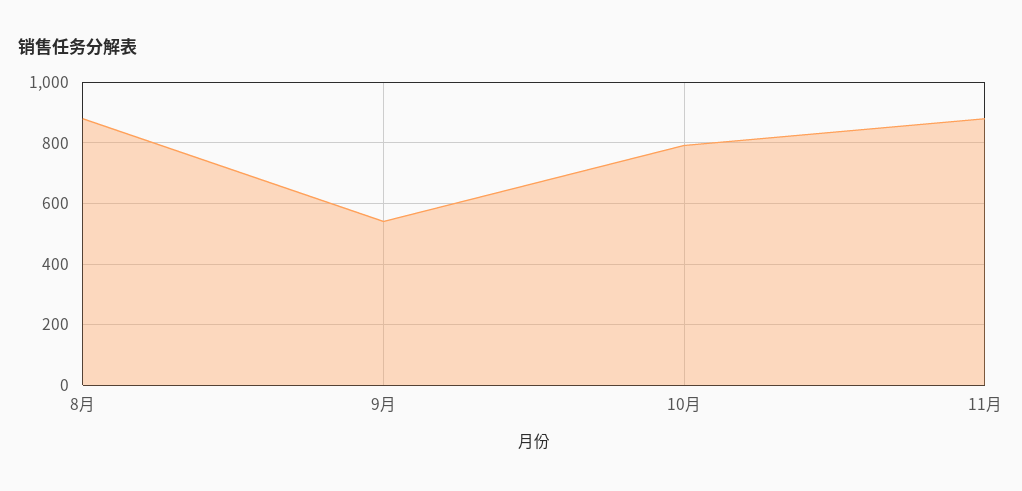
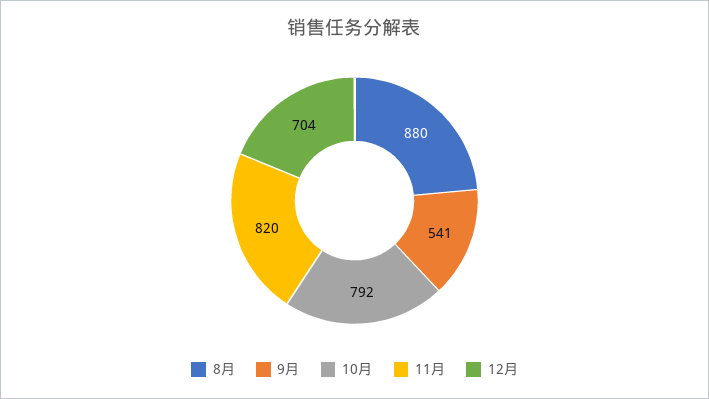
11月: 880 -> 820
12月: none -> 704

